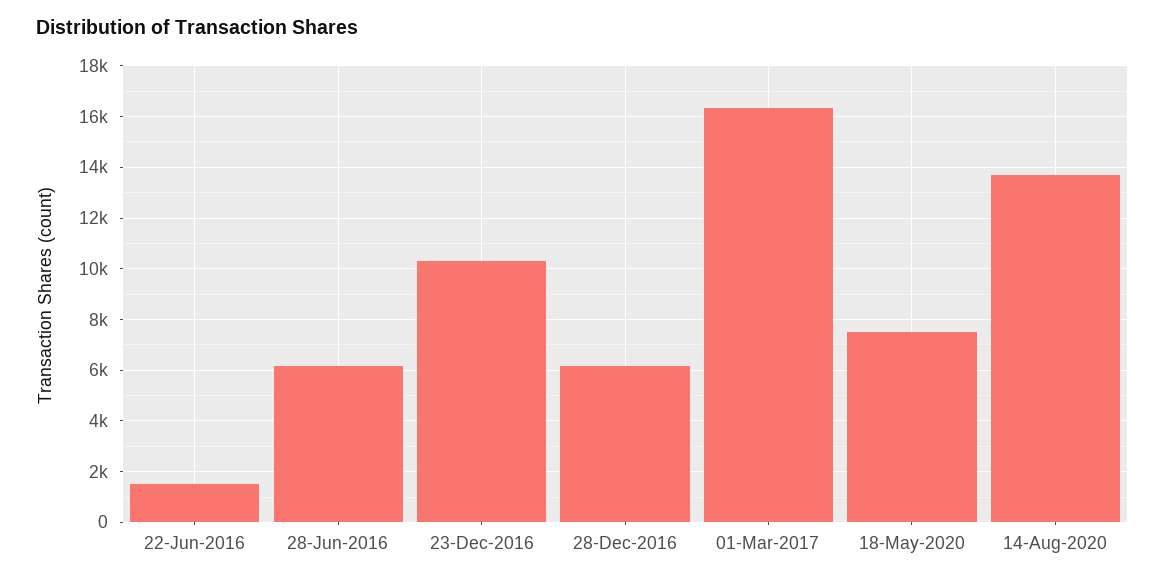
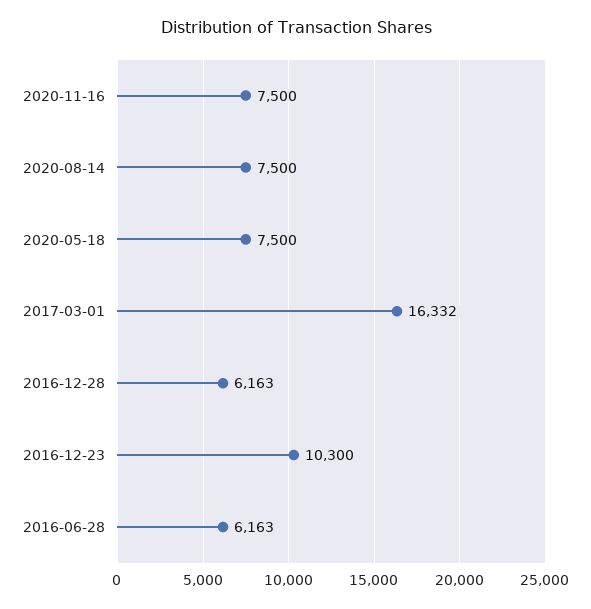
22-Jun-2016: 1500 -> none
14-Aug-2020: 13750 -> 7500
2020-11-16: none -> 7500

